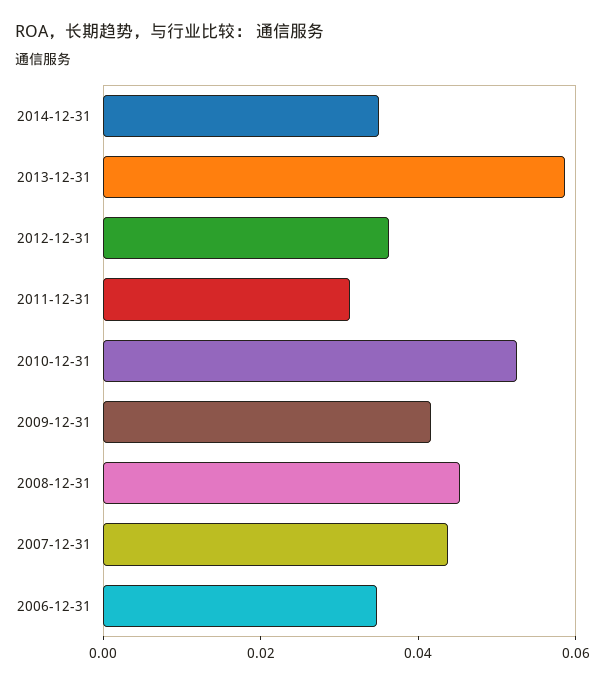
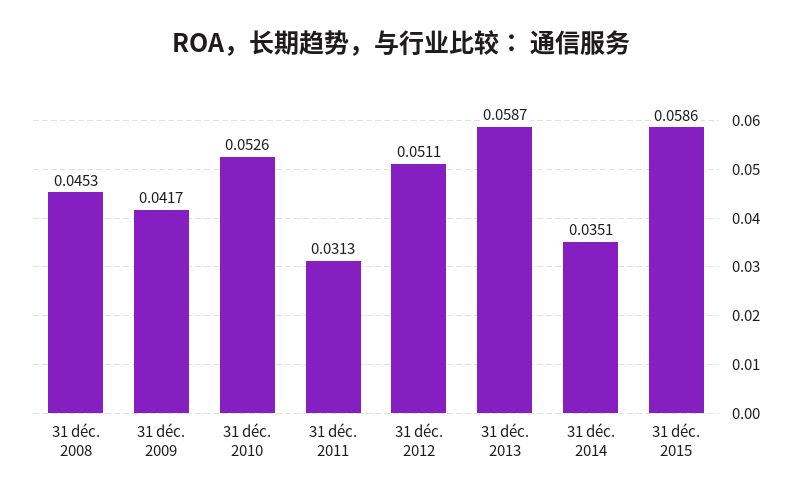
2012-12-31: 0.035 -> 0.0511
2007-12-31: 0.045 -> none
2006-12-31: 0.035 -> none
31 déc. 2015: none -> 0.0586

